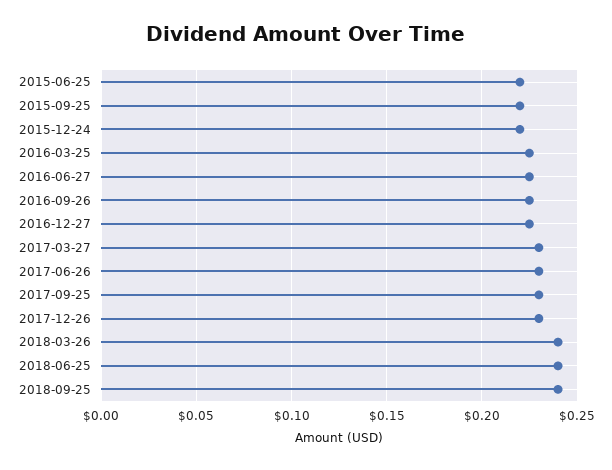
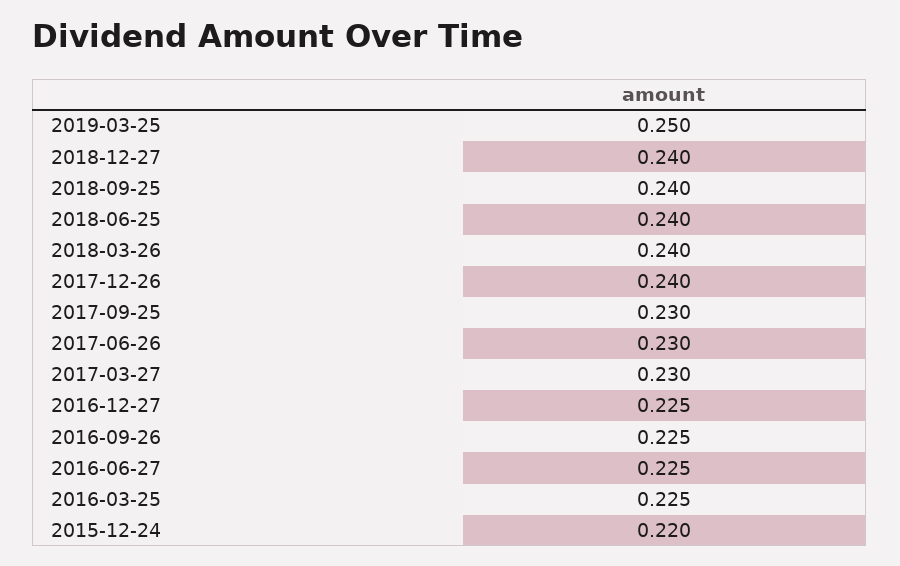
2015-06-25: 0.22 -> none
2015-09-25: 0.22 -> none
2017-12-26: 0.23 -> 0.24
2019-03-25: none -> 0.25
2018-12-27: none -> 0.24

